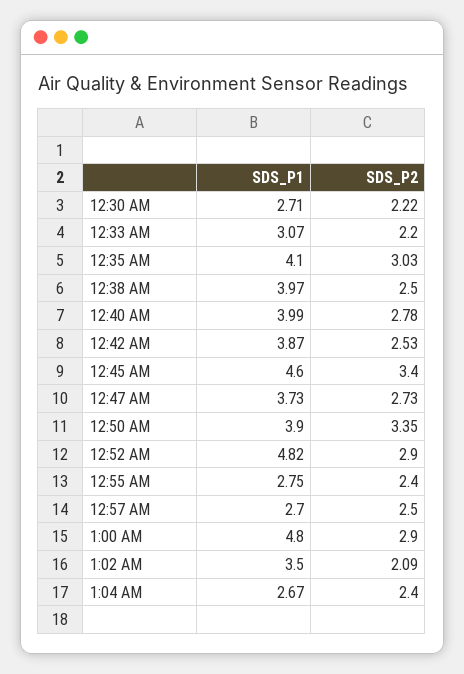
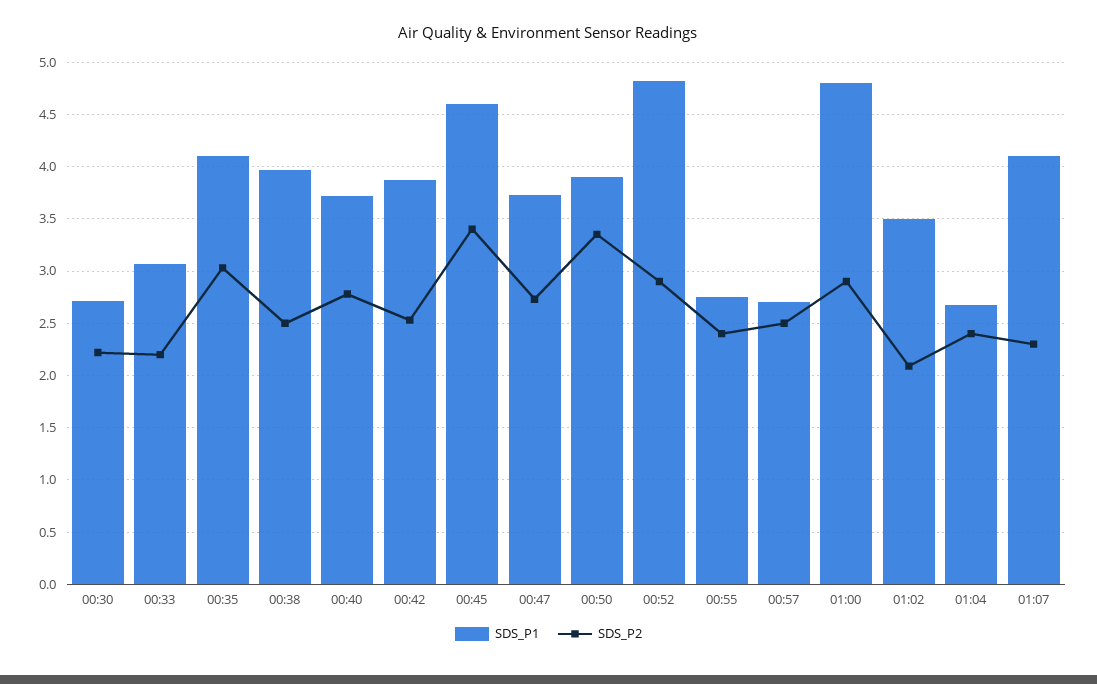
SDS_P1, 12:40 AM: 3.99 -> 3.7
SDS_P1, 01:07: none -> 4.1
SDS_P2, 01:07: none -> 2.3

